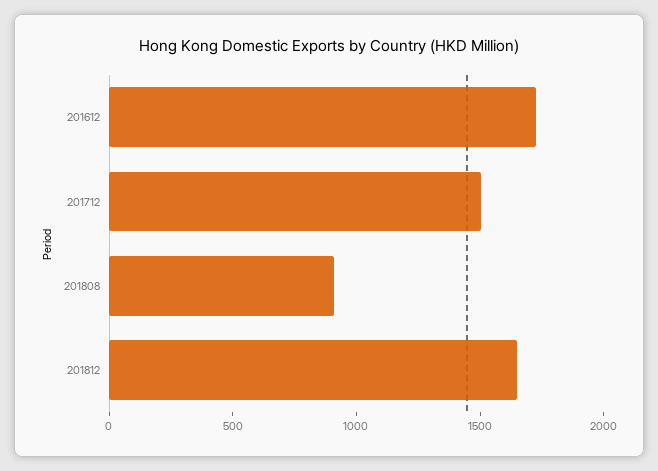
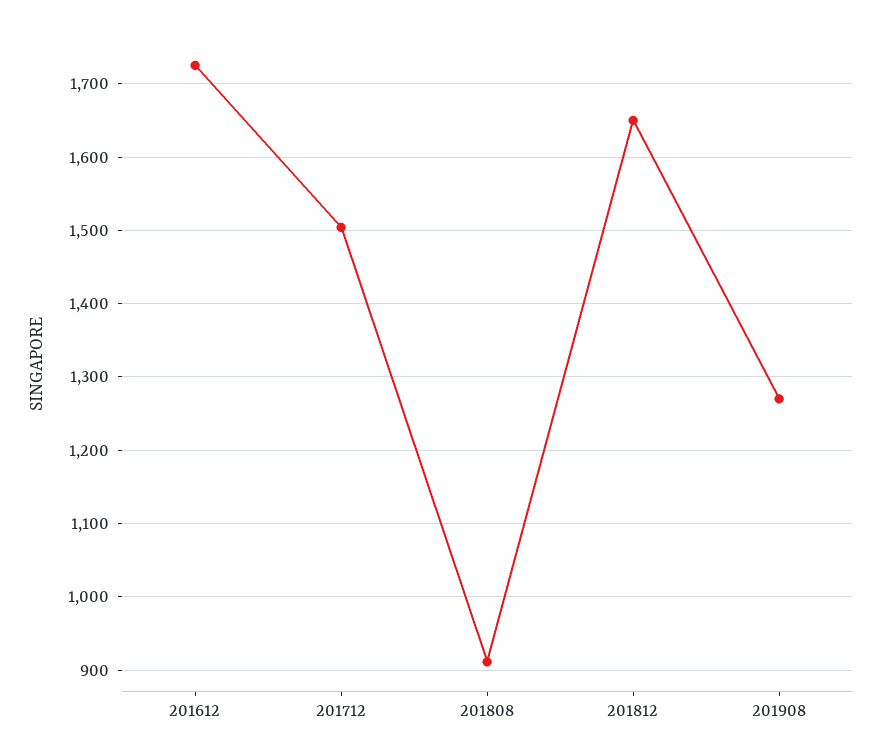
201908: none -> 1270

